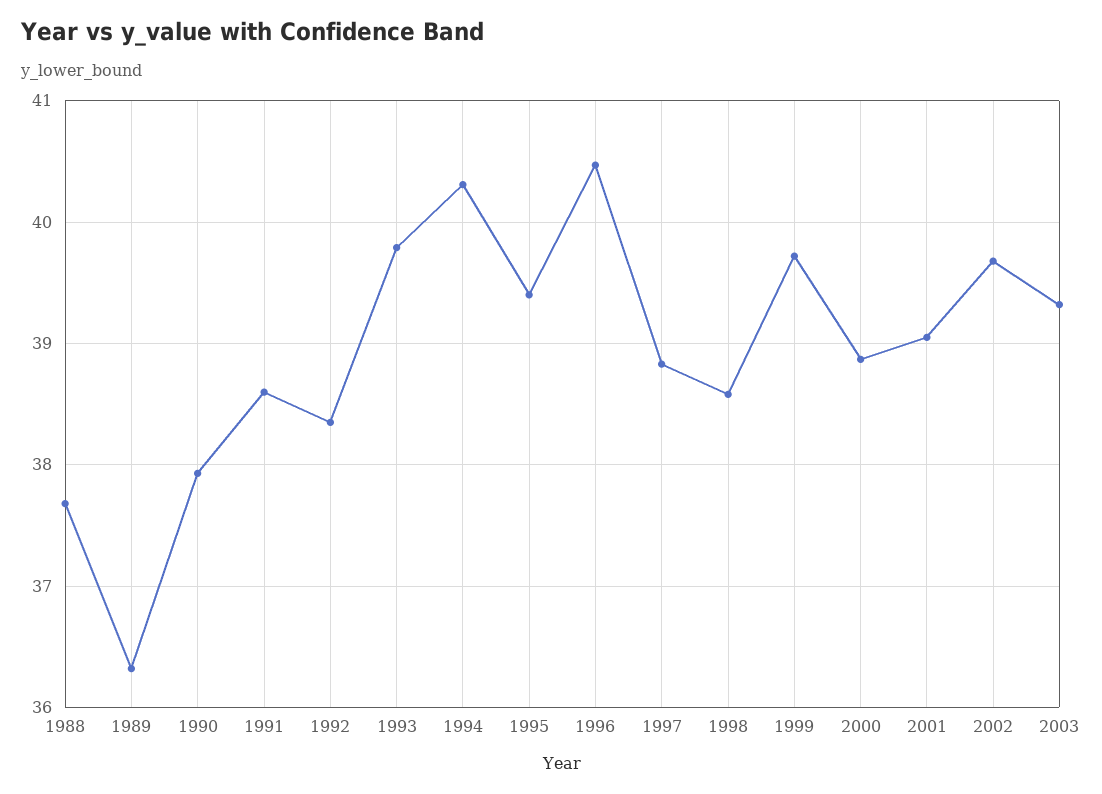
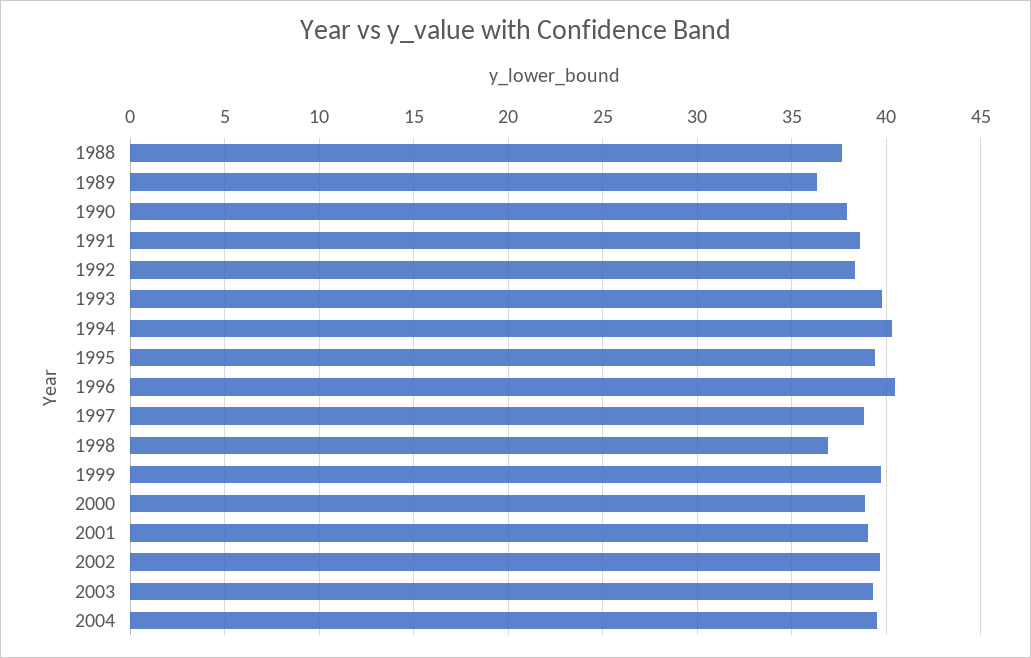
1998: 38.6 -> 37
2004: none -> 39.5

